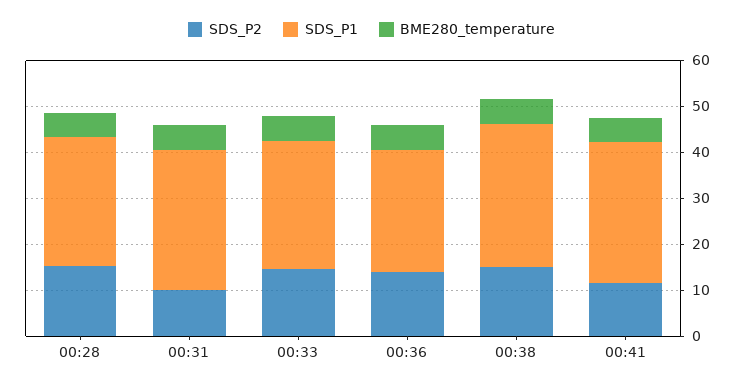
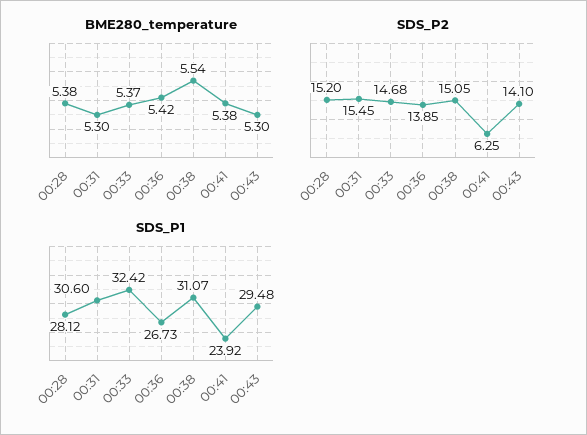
SDS_P2, 00:31: 10 -> 15.45
SDS_P1, 00:33: 28 -> 32.42
SDS_P2, 00:41: 12 -> 6.25
SDS_P1, 00:41: 30 -> 23.92
BME280_temperature, 00:43: none -> 5.3
SDS_P2, 00:43: none -> 14.1
SDS_P1, 00:43: none -> 29.48

